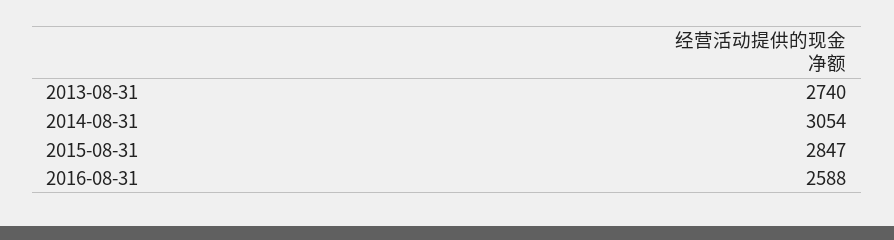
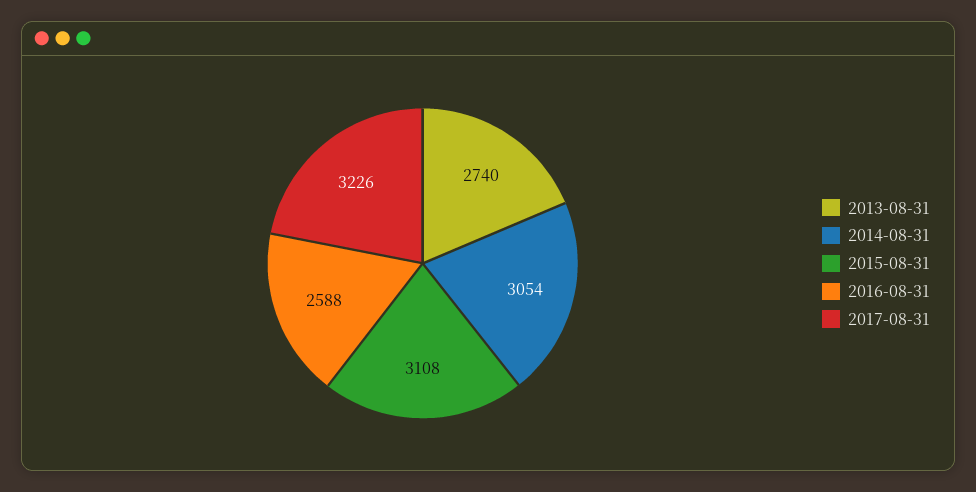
2015-08-31: 2847 -> 3108
2017-08-31: none -> 3226

